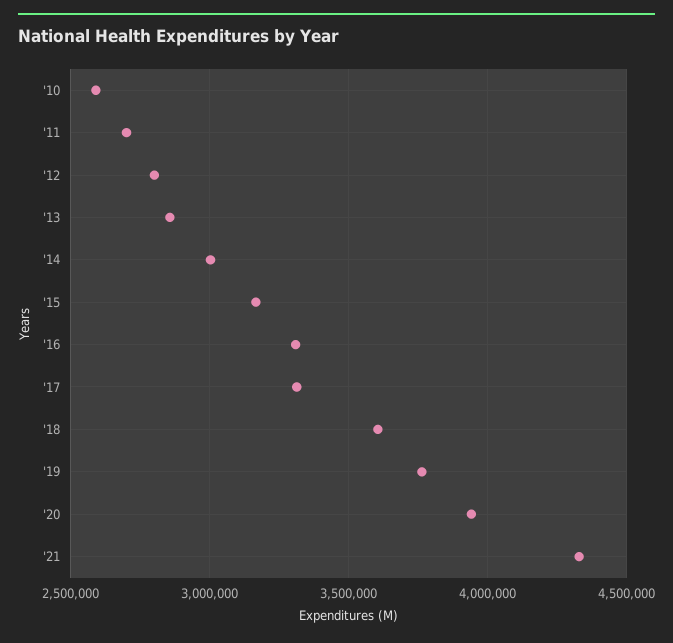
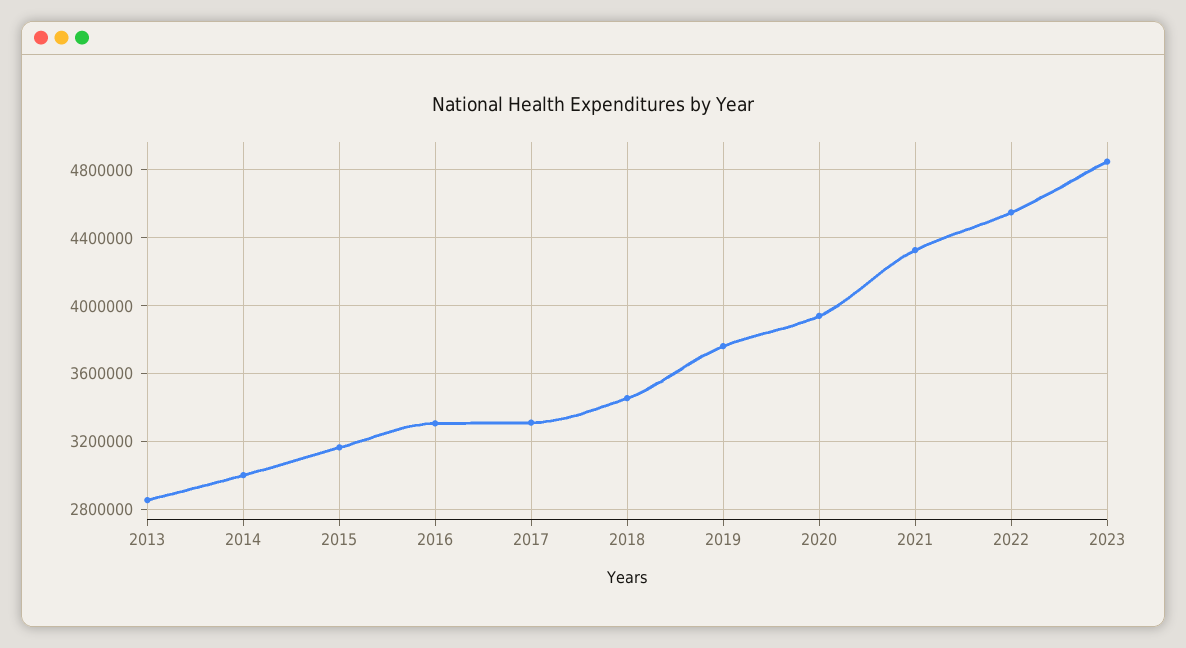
'10: 2600000 -> none
'11: 2700000 -> none
'12: 2800000 -> none
'18: 3600000 -> 3450000
2022: none -> 4550000
2023: none -> 4850000

